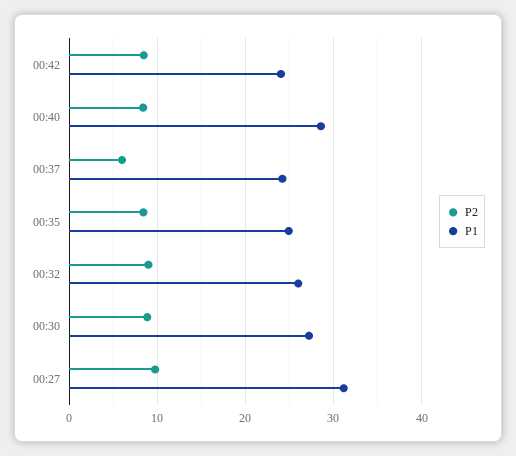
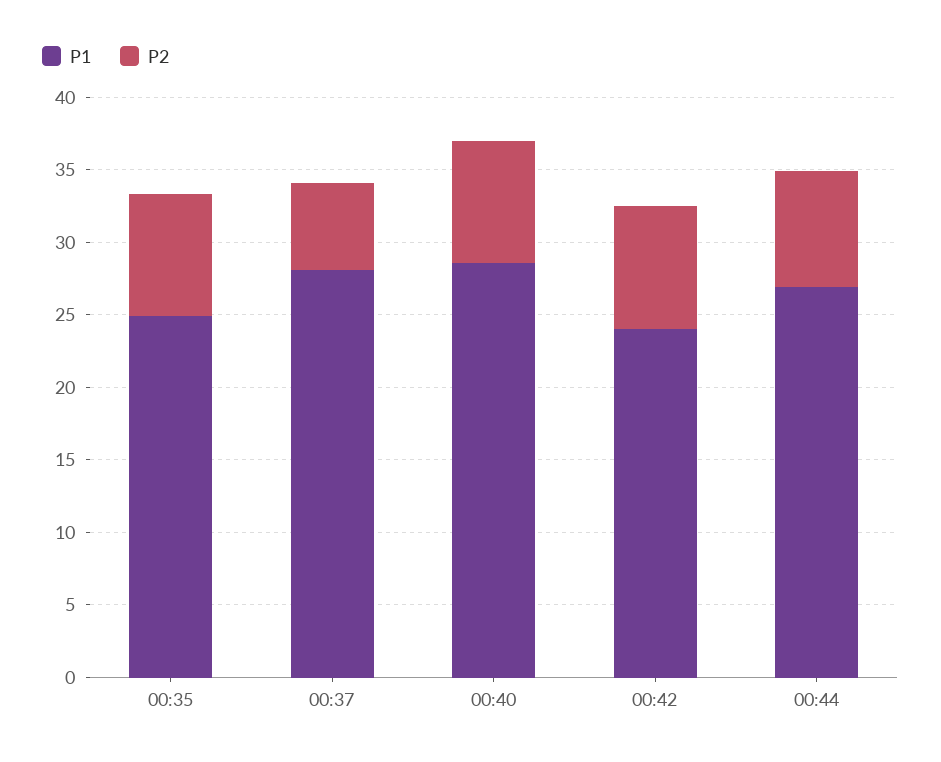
P1, 00:37: 24 -> 28
P2, 00:32: 9 -> none
P1, 00:32: 26 -> none
P2, 00:30: 9 -> none
P1, 00:30: 27 -> none
P2, 00:27: 10 -> none
P1, 00:27: 31 -> none
P1, 00:44: none -> 27
P2, 00:44: none -> 8

